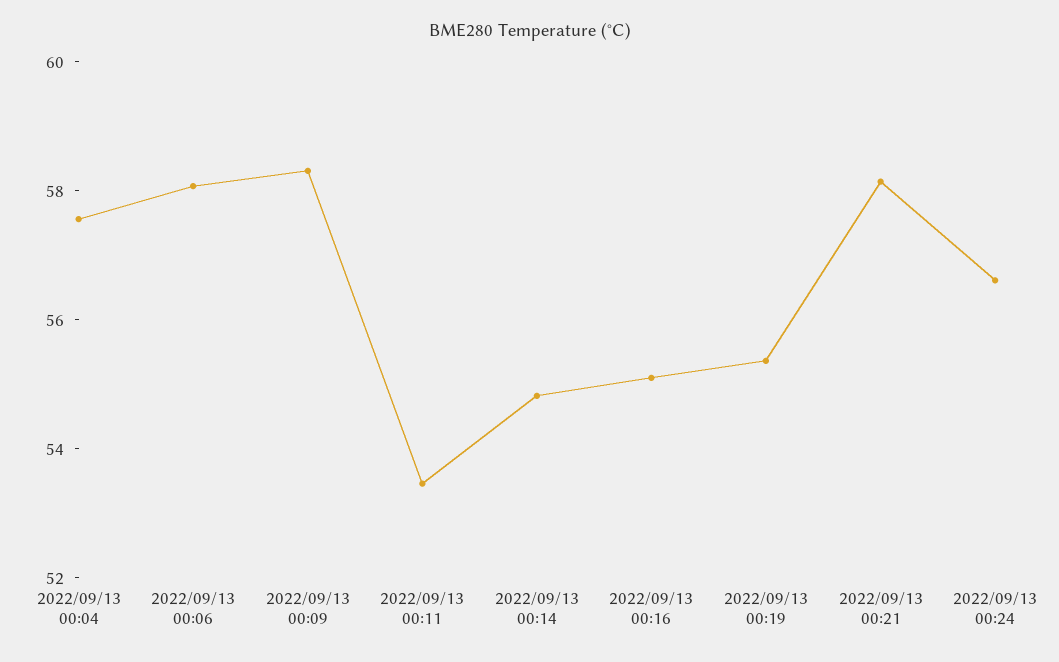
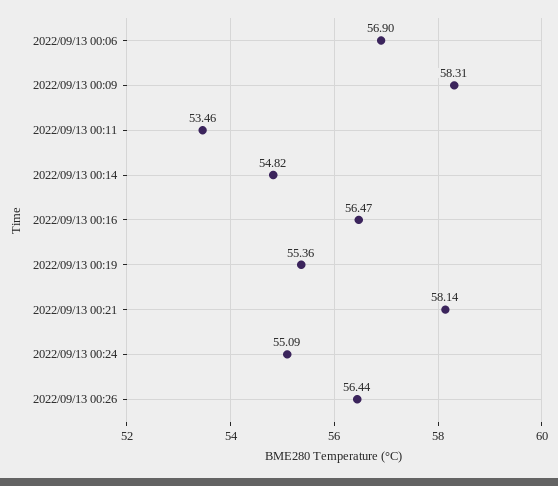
2022/09/13 00:04: 57.5 -> none
2022/09/13 00:06: 58 -> 56.9
2022/09/13 00:16: 55 -> 56.47
2022/09/13 00:24: 56.5 -> 55.09
2022/09/13 00:26: none -> 56.44

